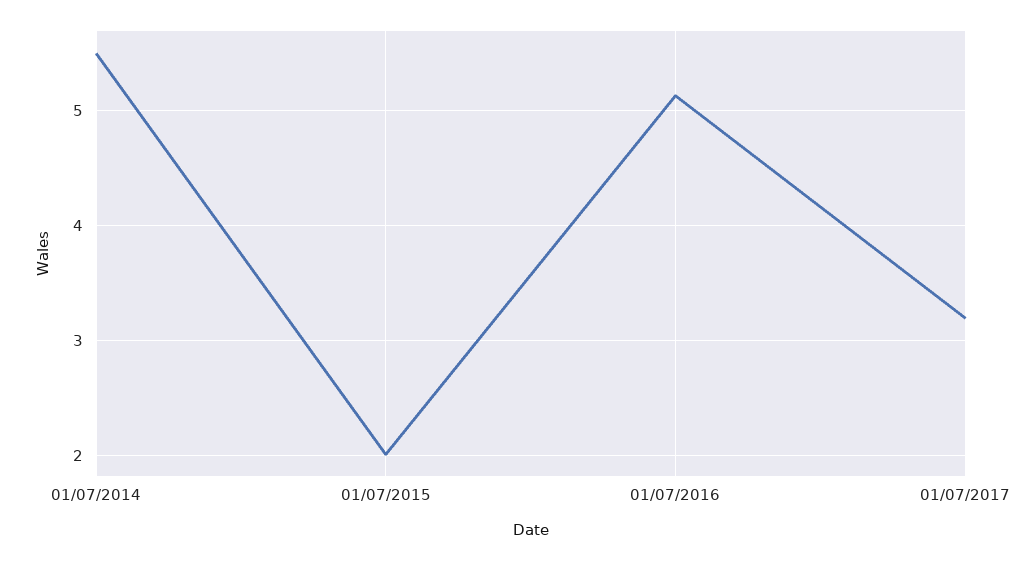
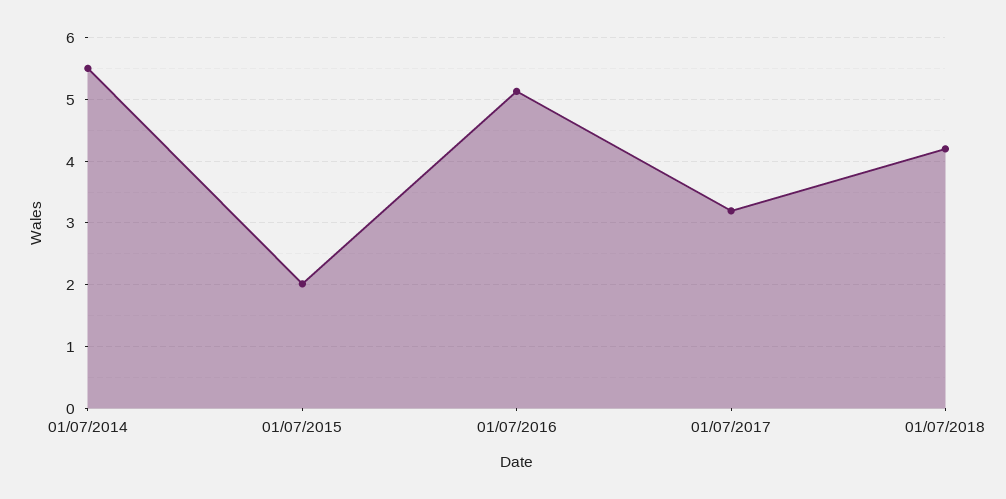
01/07/2018: none -> 4.2

